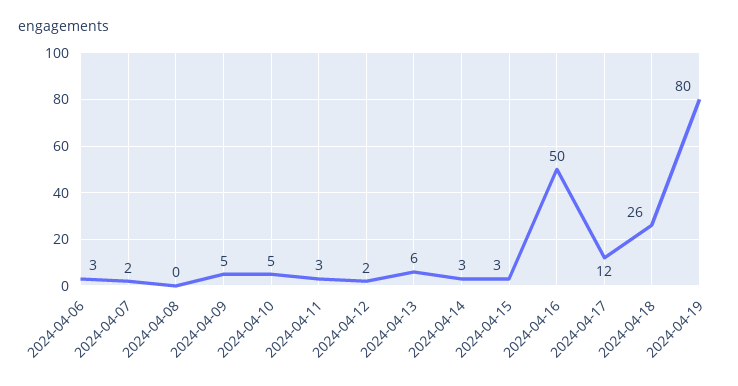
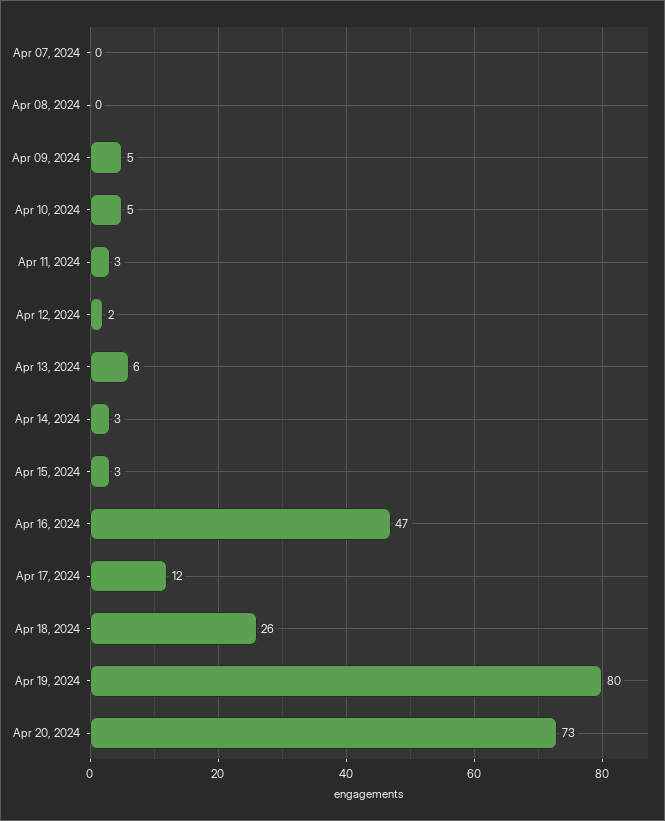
2024-04-06: 3 -> none
2024-04-07: 2 -> 0
2024-04-16: 50 -> 47
Apr 20, 2024: none -> 73

